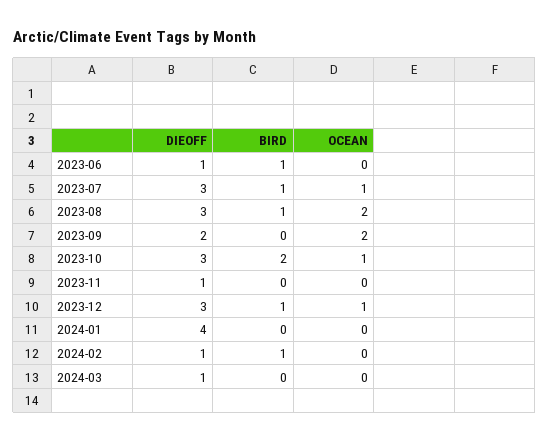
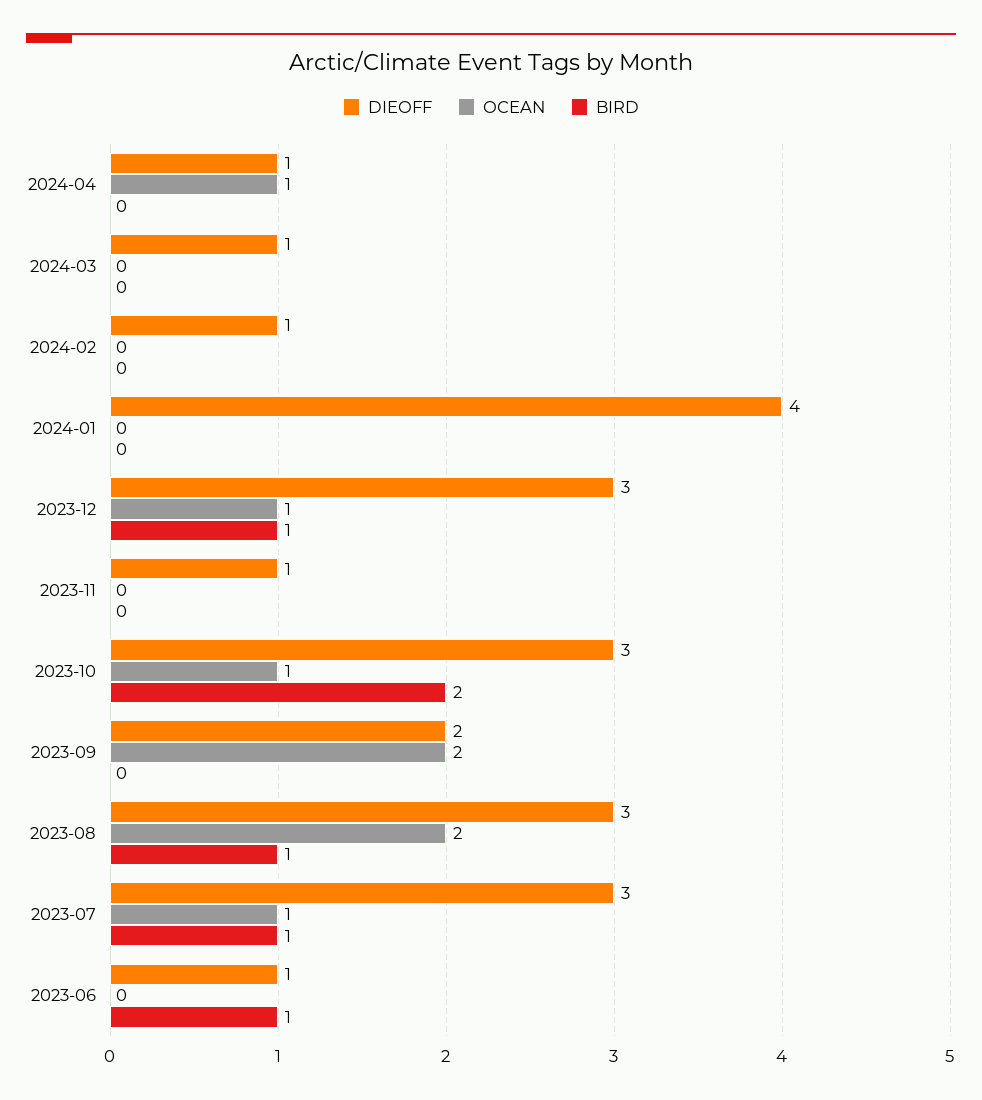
BIRD, 2024-02: 1 -> 0
DIEOFF, 2024-04: none -> 1
OCEAN, 2024-04: none -> 1
BIRD, 2024-04: none -> 0

